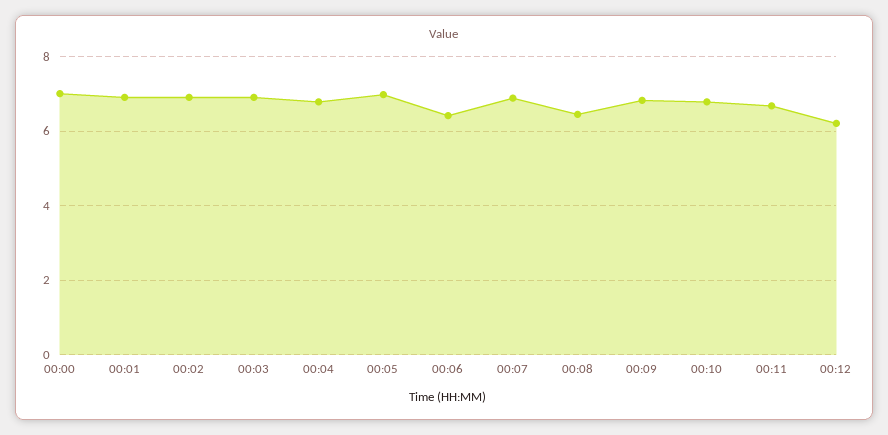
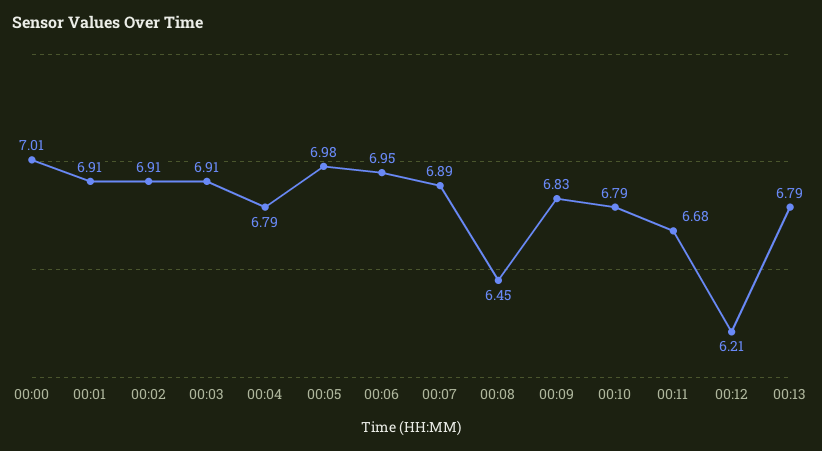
00:06: 6.4 -> 6.95
00:13: none -> 6.79

